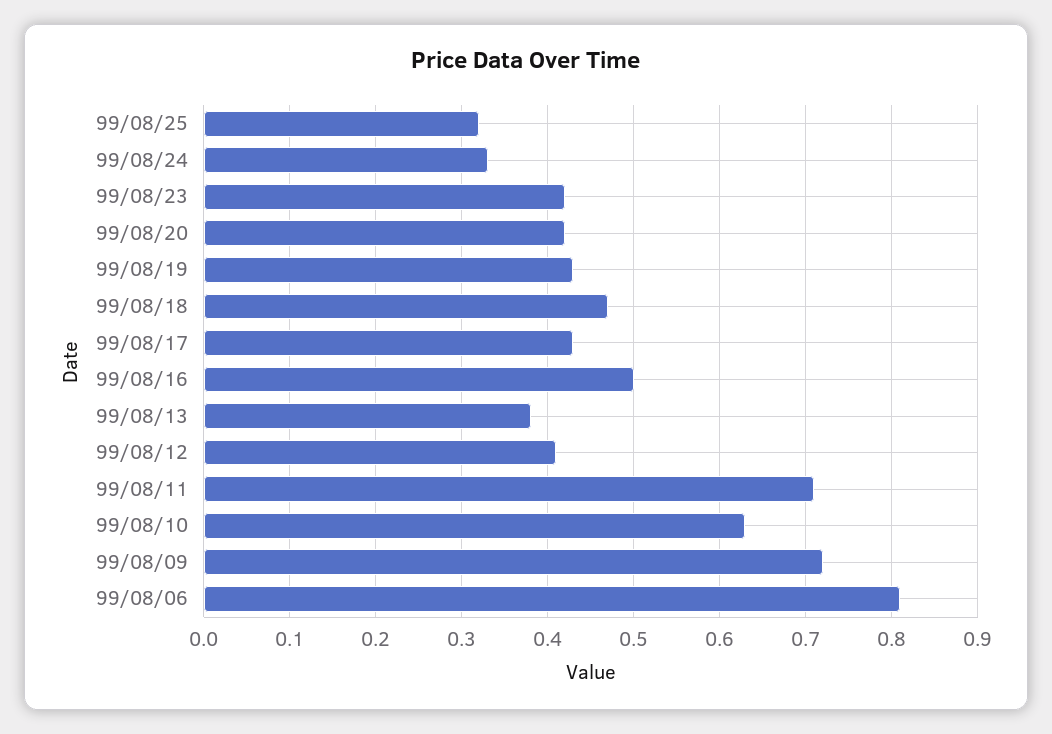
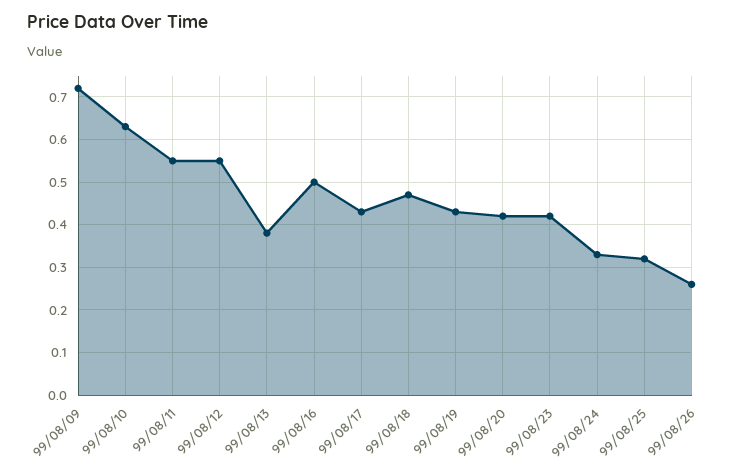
99/08/12: 0.41 -> 0.55
99/08/11: 0.71 -> 0.55
99/08/06: 0.81 -> none
99/08/26: none -> 0.25

